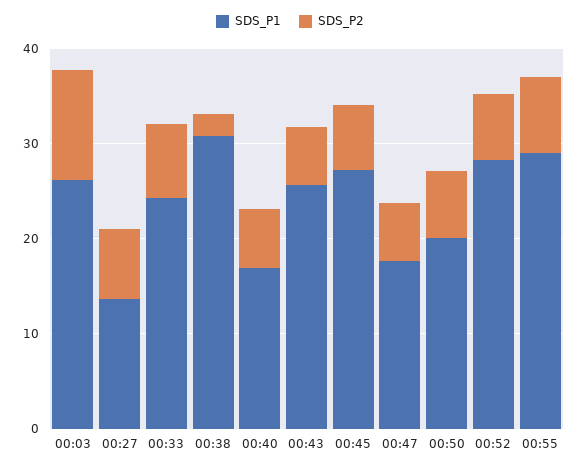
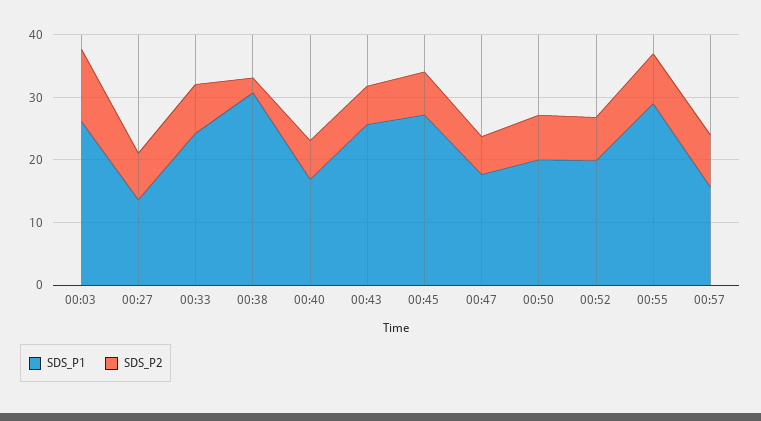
SDS_P1, 00:52: 28 -> 20
SDS_P1, 00:57: none -> 16
SDS_P2, 00:57: none -> 8

